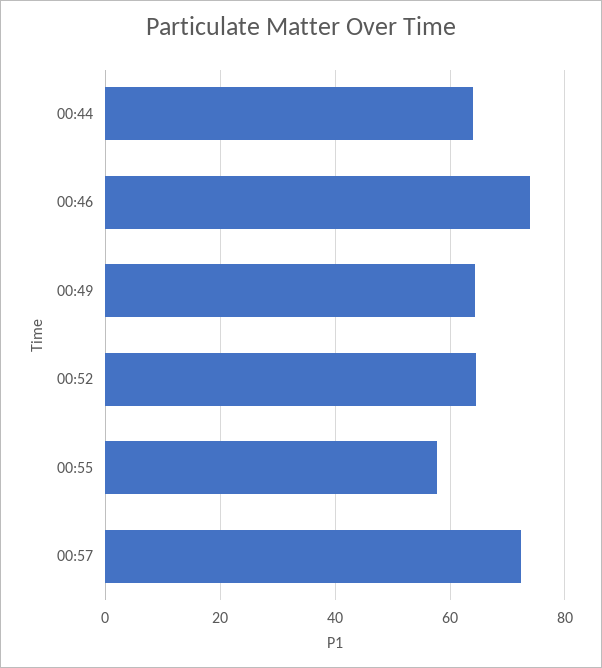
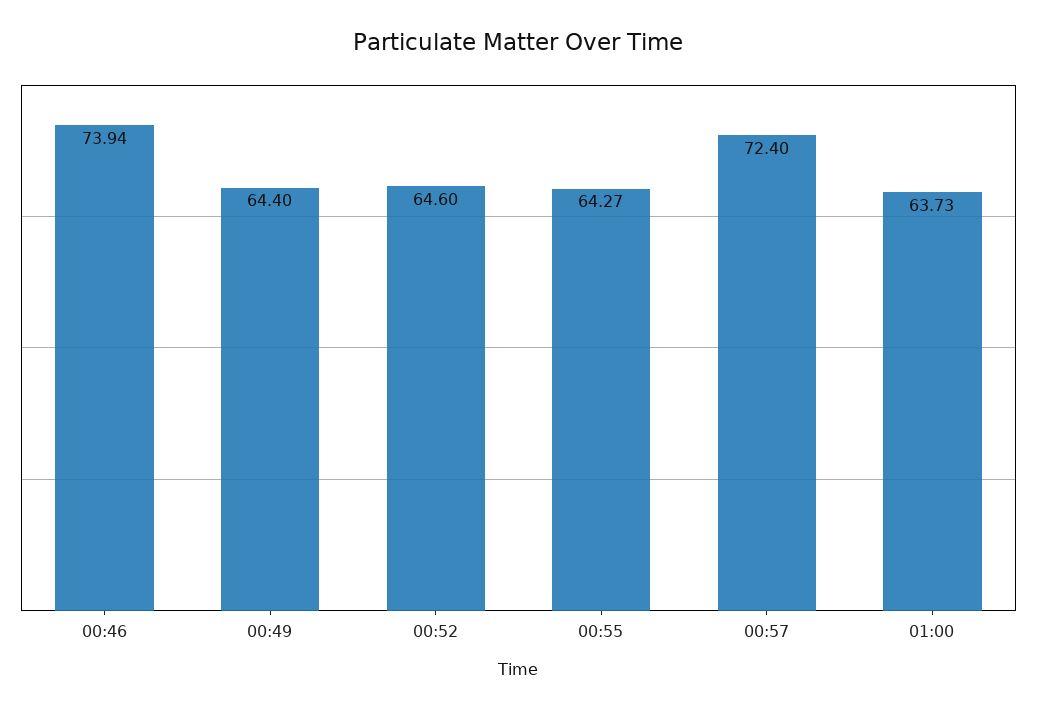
00:44: 64 -> none
00:55: 58 -> 64.27
01:00: none -> 63.73

